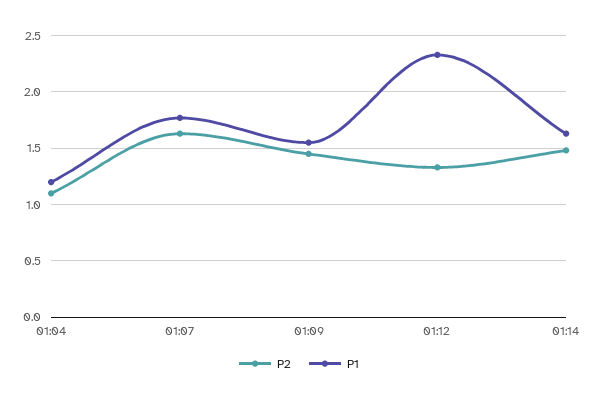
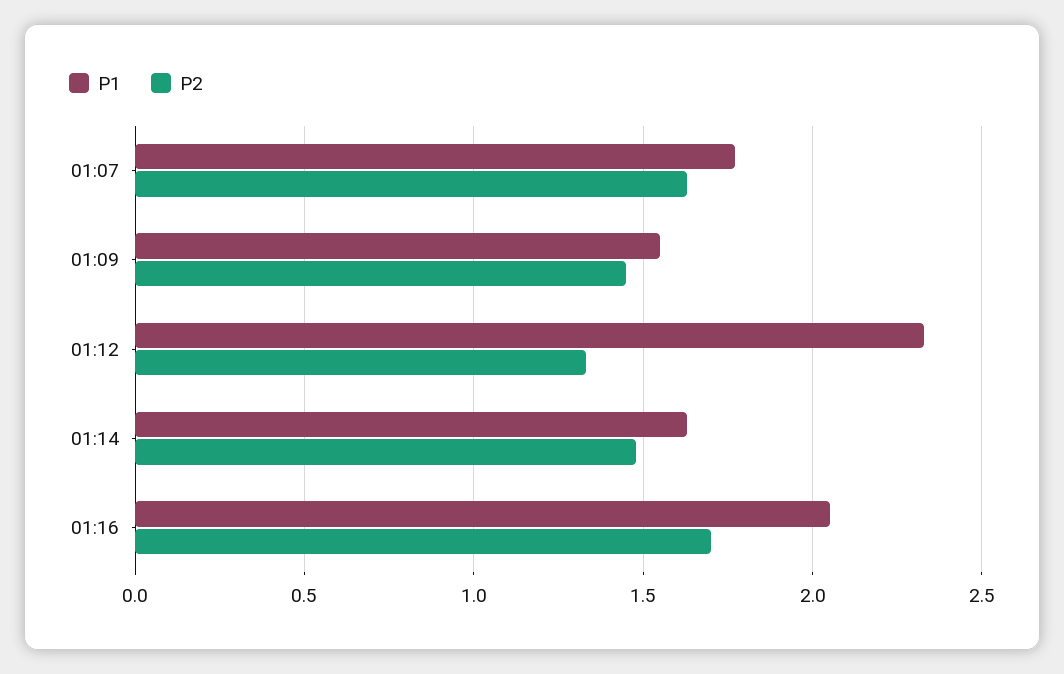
P2, 01:04: 1.1 -> none
P1, 01:04: 1.2 -> none
P1, 01:16: none -> 2.05
P2, 01:16: none -> 1.7

